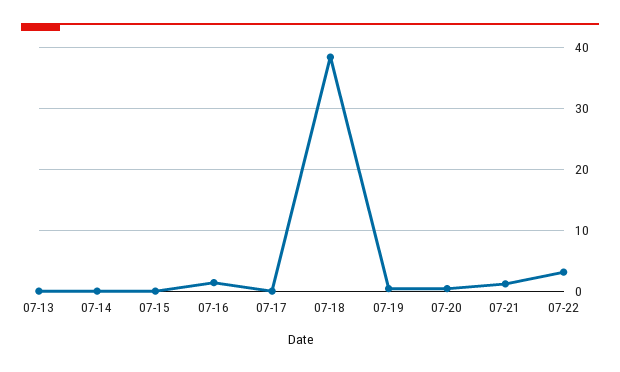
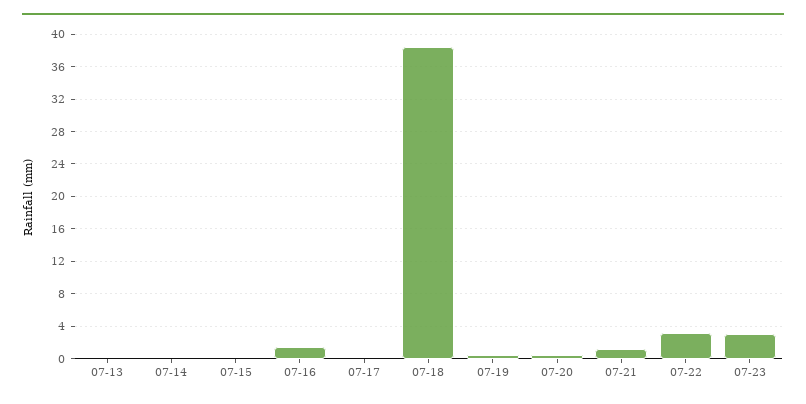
07-23: none -> 3

